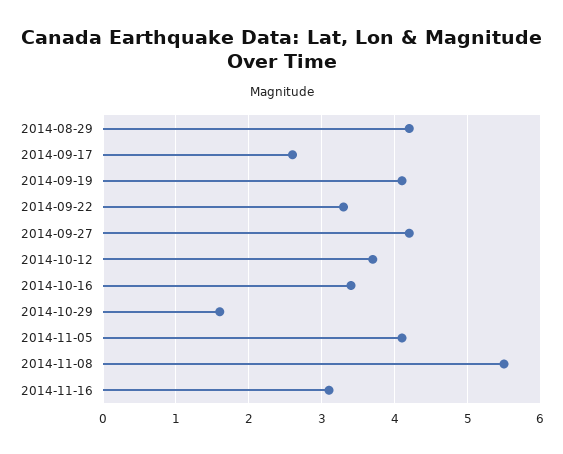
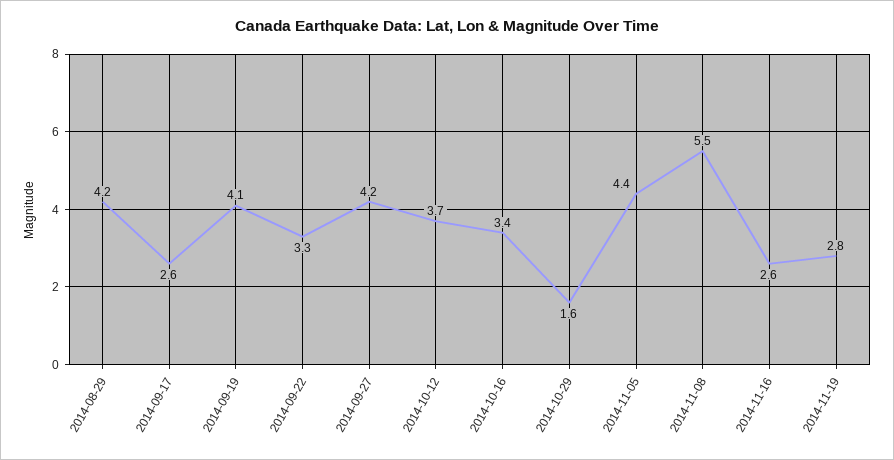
2014-11-05: 4.1 -> 4.4
2014-11-16: 3.1 -> 2.6
2014-11-19: none -> 2.8

